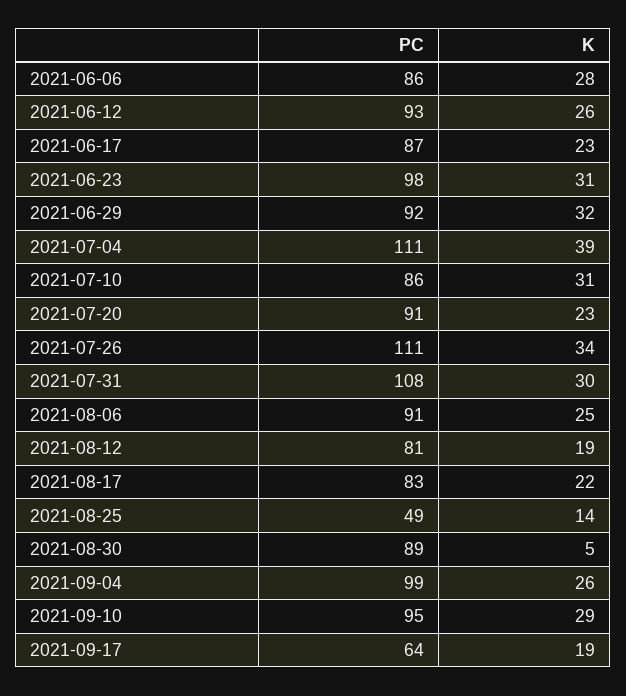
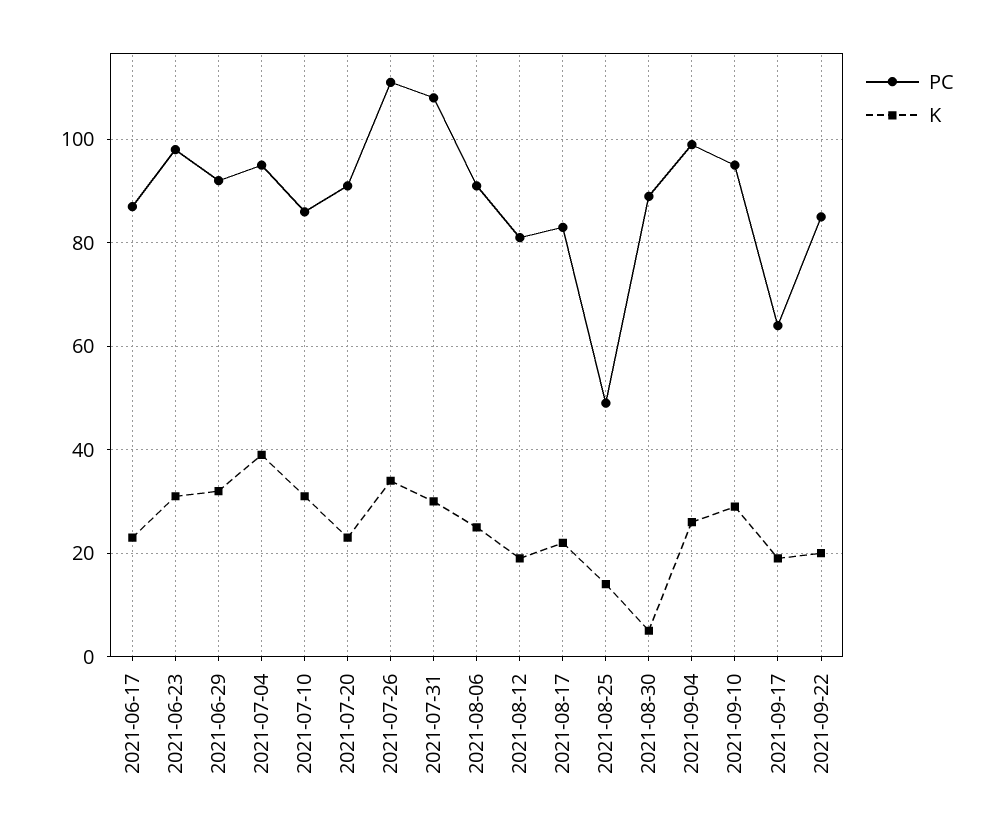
PC, 2021-06-06: 86 -> none
K, 2021-06-06: 28 -> none
PC, 2021-06-12: 93 -> none
K, 2021-06-12: 26 -> none
PC, 2021-07-04: 111 -> 95
PC, 2021-09-22: none -> 85
K, 2021-09-22: none -> 20

